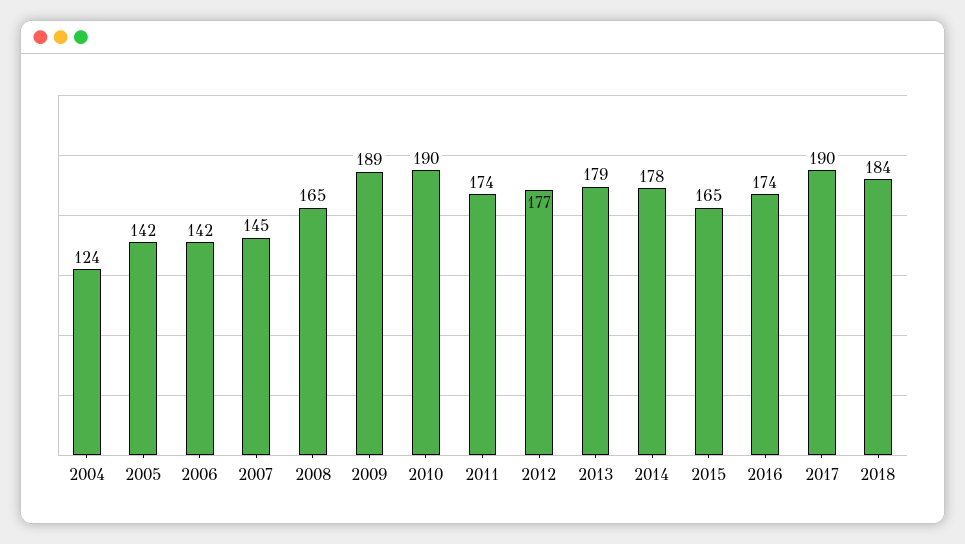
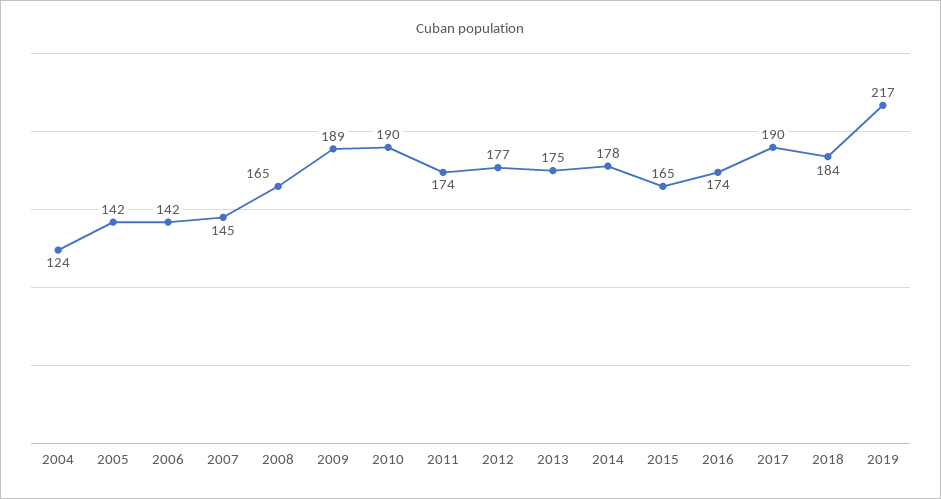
2013: 179 -> 175
2019: none -> 217

